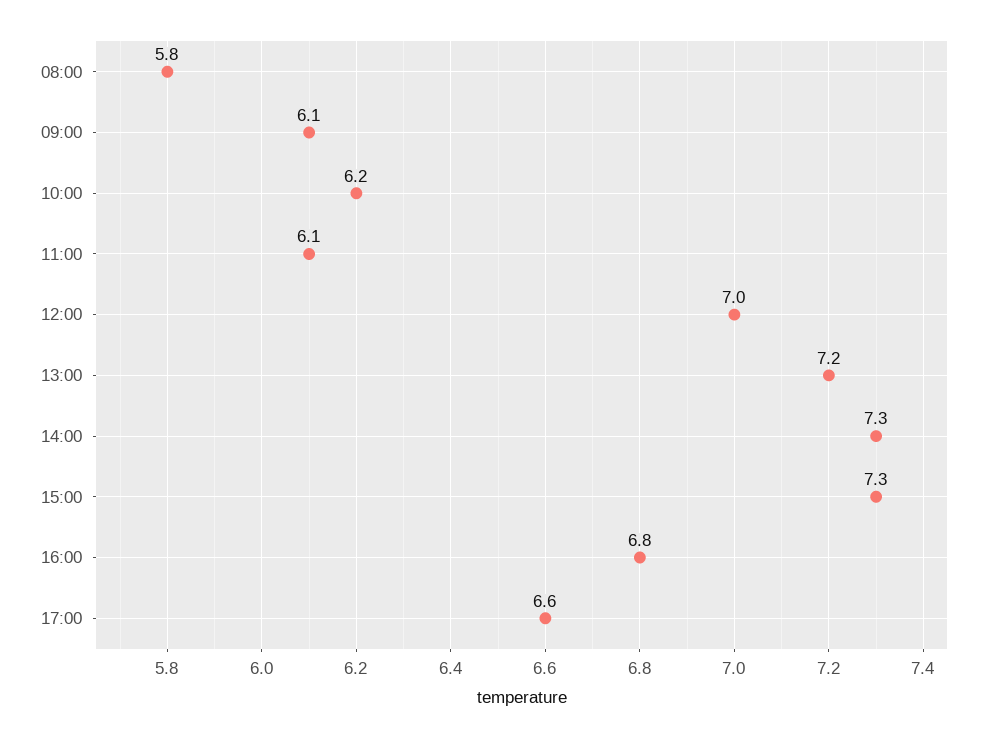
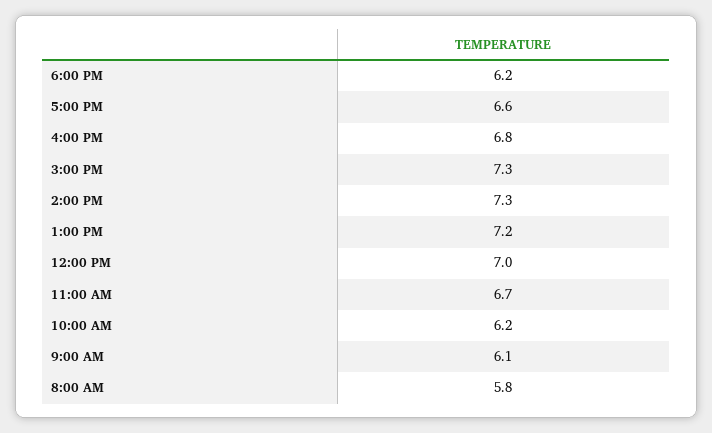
11:00: 6.1 -> 6.7
6:00 PM: none -> 6.2

